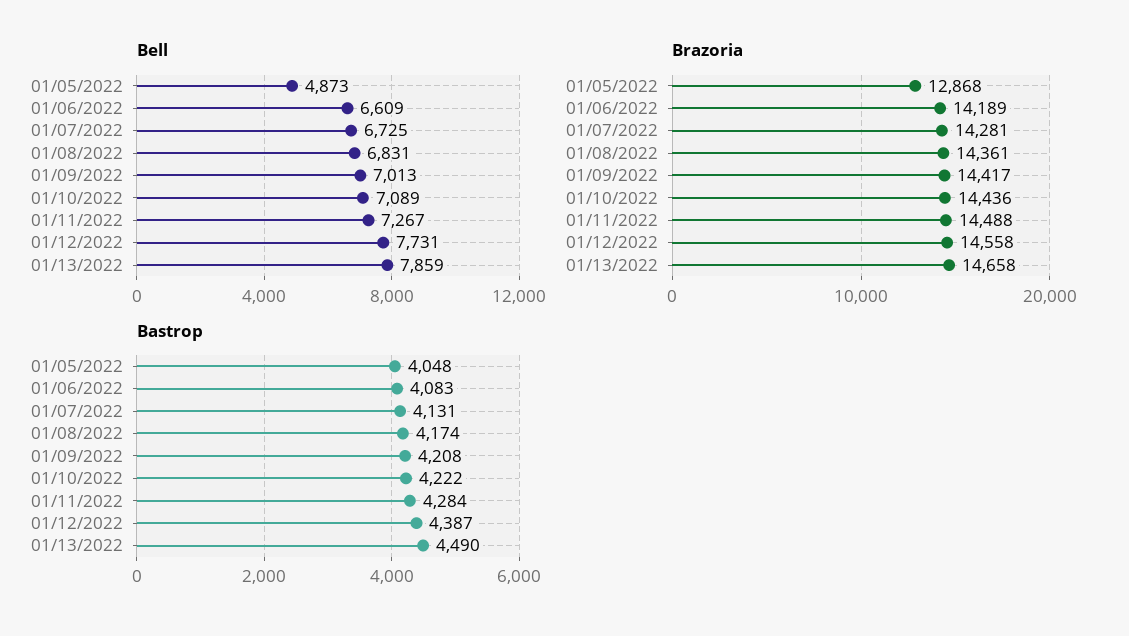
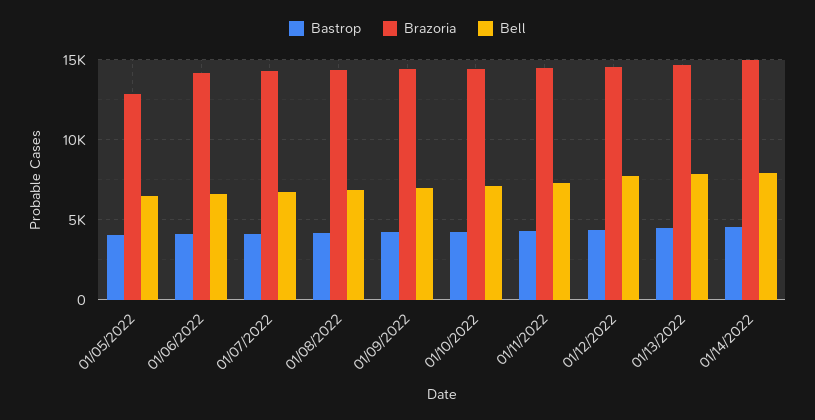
Bell, 01/05/2022: 4873 -> 6500
Bastrop, 01/14/2022: none -> 4500
Brazoria, 01/14/2022: none -> 15000
Bell, 01/14/2022: none -> 8000

